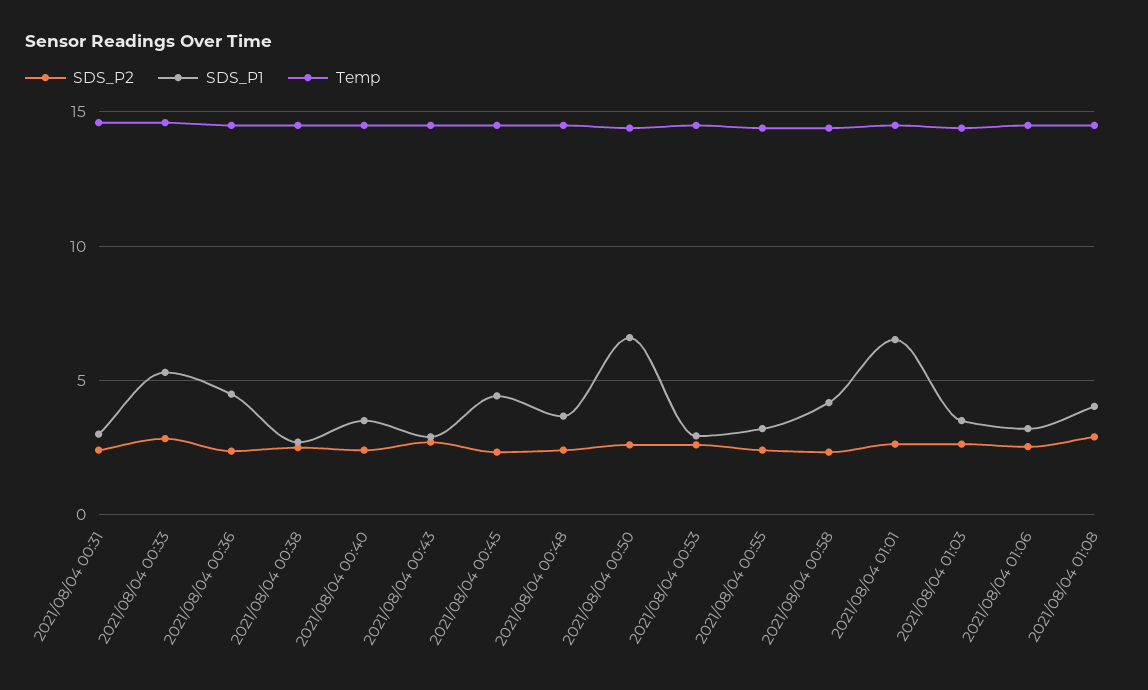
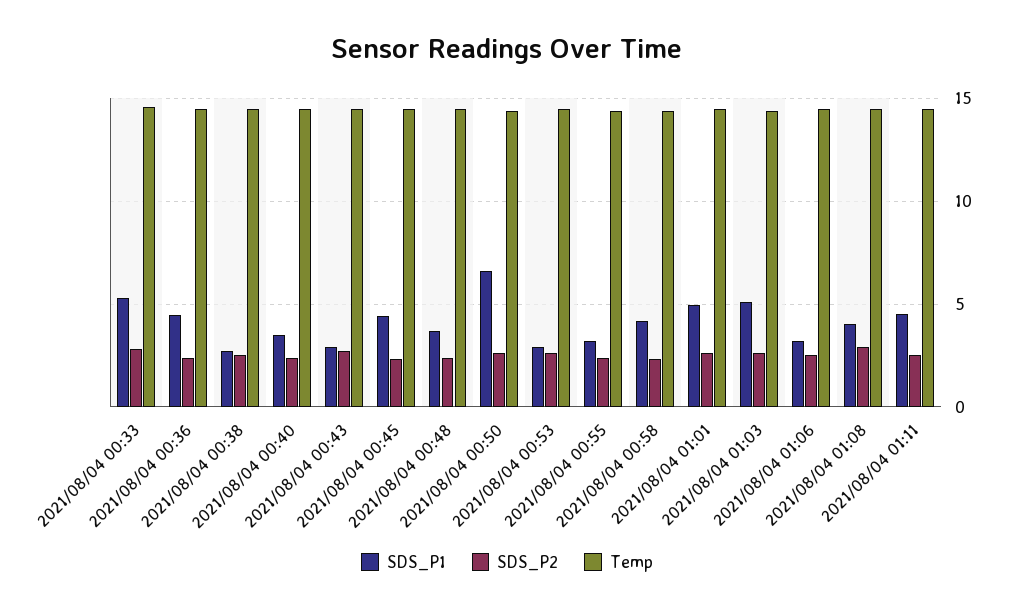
SDS_P2, 2021/08/04 00:31: 2.5 -> none
SDS_P1, 2021/08/04 00:31: 3 -> none
Temp, 2021/08/04 00:31: 14.5 -> none
SDS_P1, 2021/08/04 01:01: 6.5 -> 5
SDS_P1, 2021/08/04 01:03: 3.5 -> 5
SDS_P1, 2021/08/04 01:11: none -> 4.5
SDS_P2, 2021/08/04 01:11: none -> 2.5
Temp, 2021/08/04 01:11: none -> 14.5

